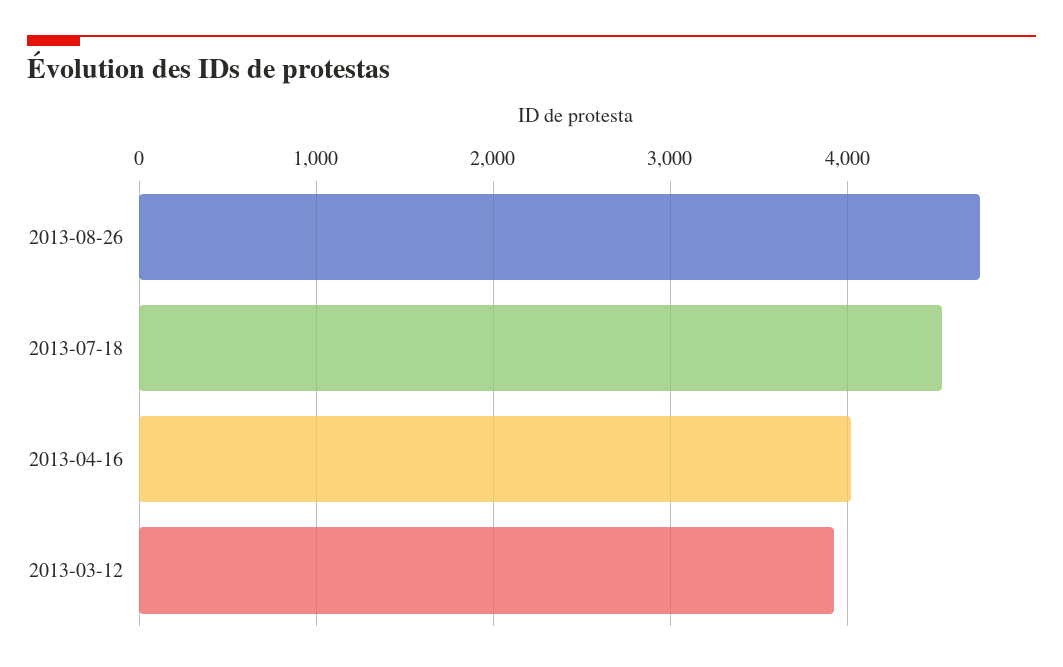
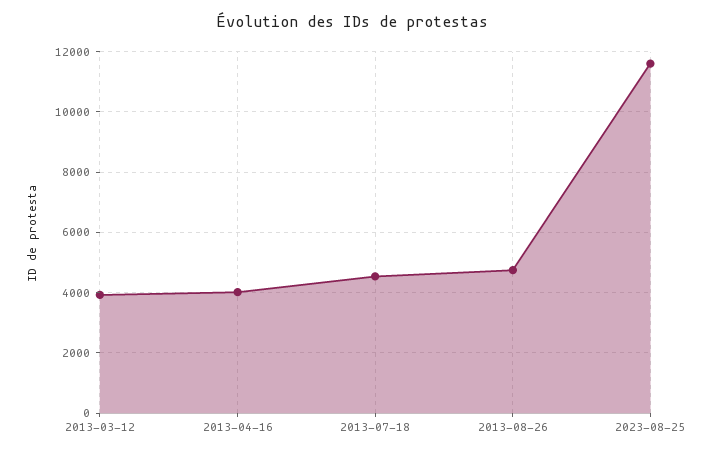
2023-08-25: none -> 11600

